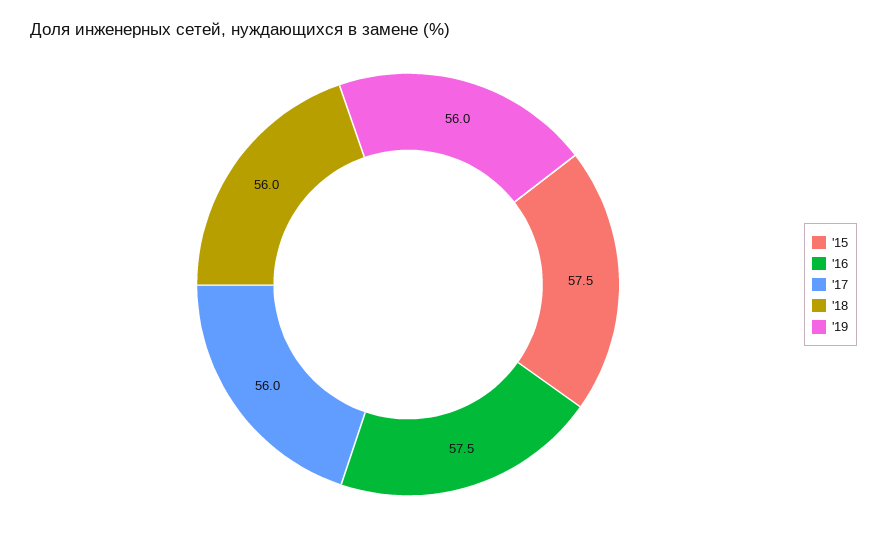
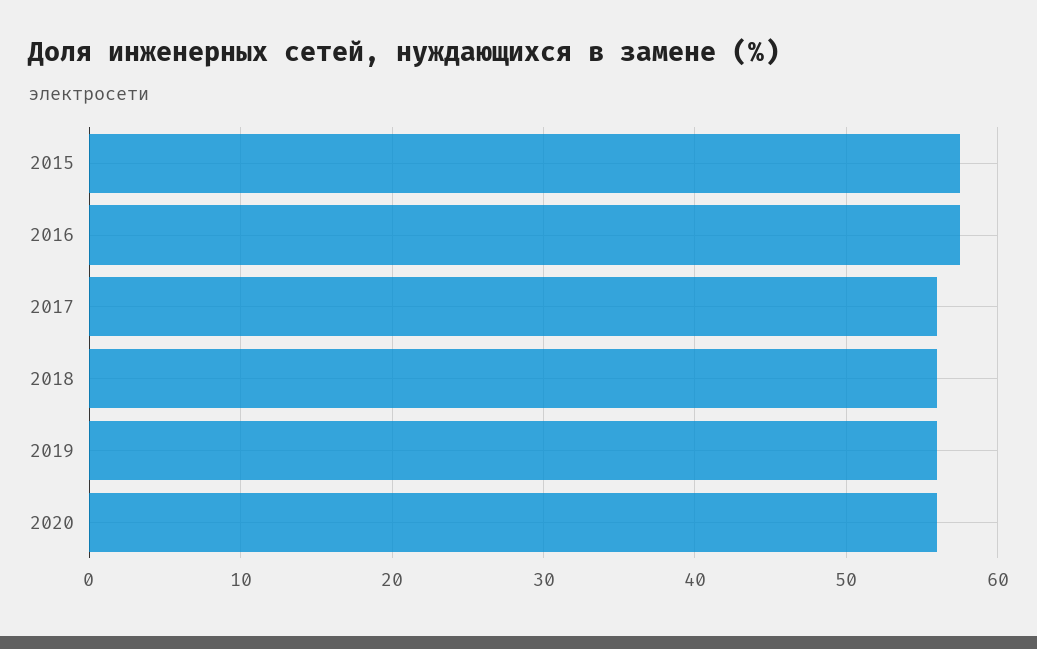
2020: none -> 56

